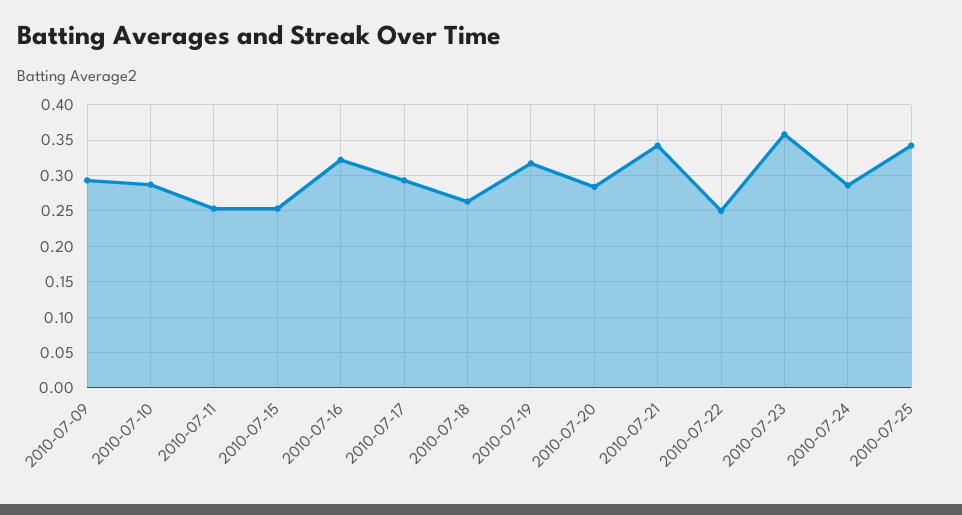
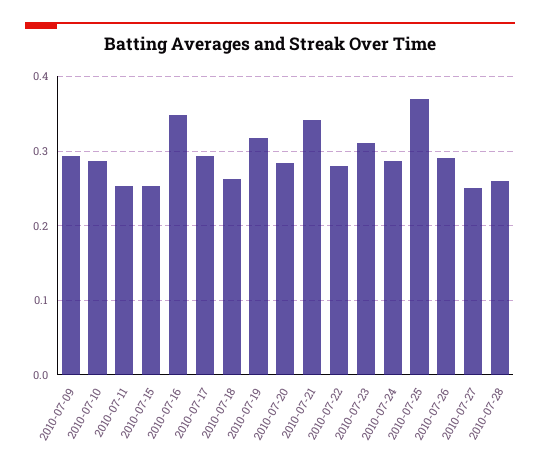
2010-07-16: 0.32 -> 0.35
2010-07-22: 0.25 -> 0.28
2010-07-23: 0.36 -> 0.31
2010-07-25: 0.34 -> 0.37
2010-07-26: none -> 0.29
2010-07-27: none -> 0.25
2010-07-28: none -> 0.26

